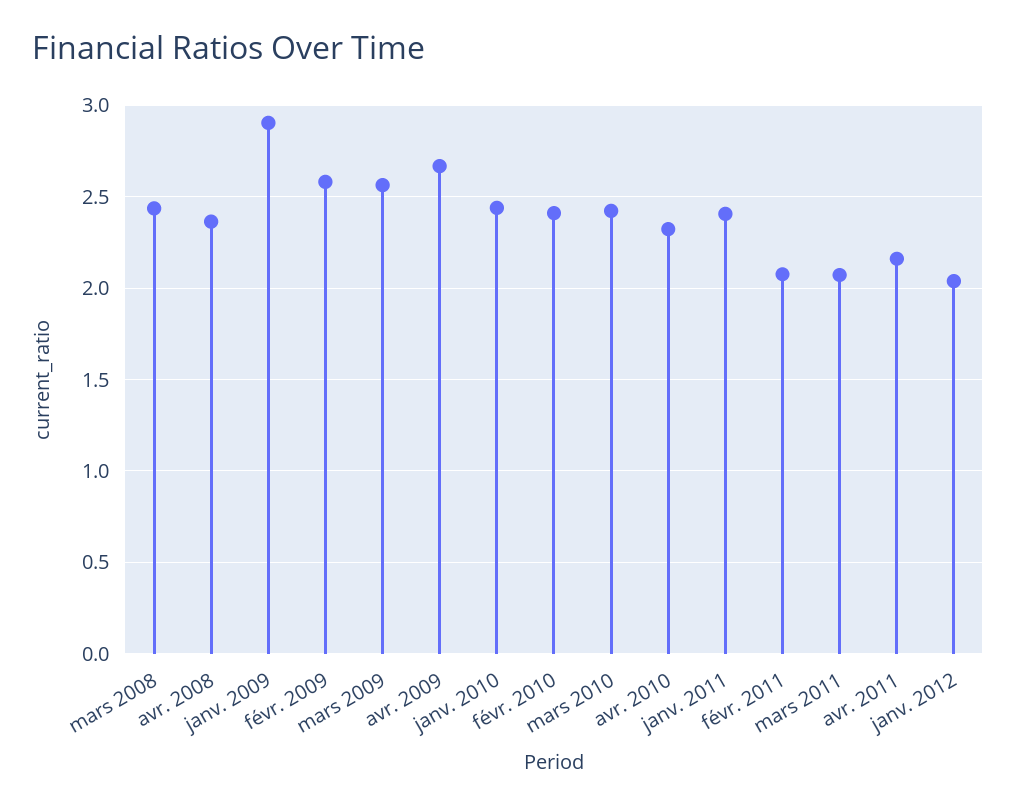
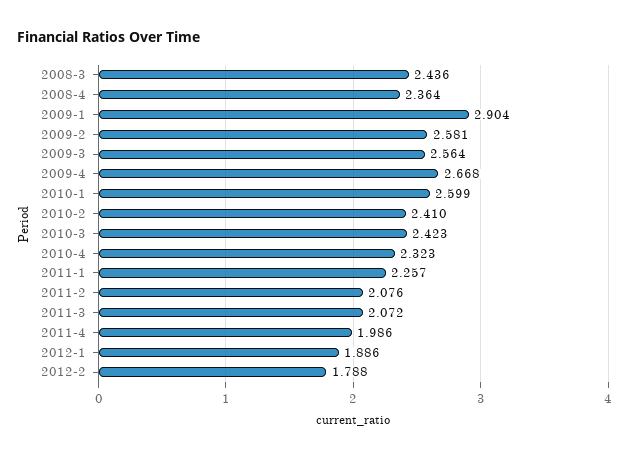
janv. 2010: 2.45 -> 2.599
janv. 2011: 2.4 -> 2.257
avr. 2011: 2.15 -> 1.986
janv. 2012: 2.05 -> 1.886
2012-2: none -> 1.788

